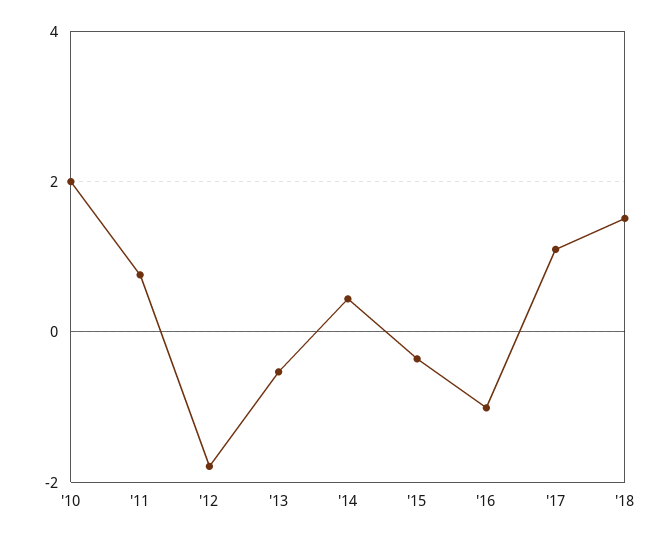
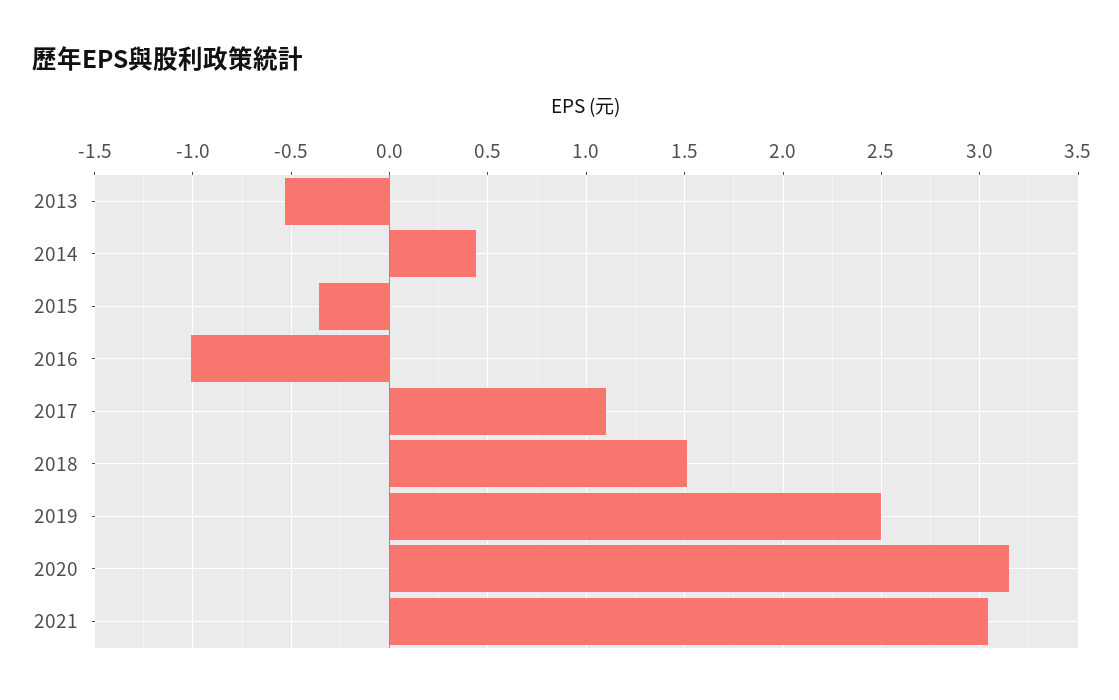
'10: 2 -> none
'11: 0.8 -> none
'12: -1.8 -> none
2019: none -> 2.5
2020: none -> 3.15
2021: none -> 3.05

